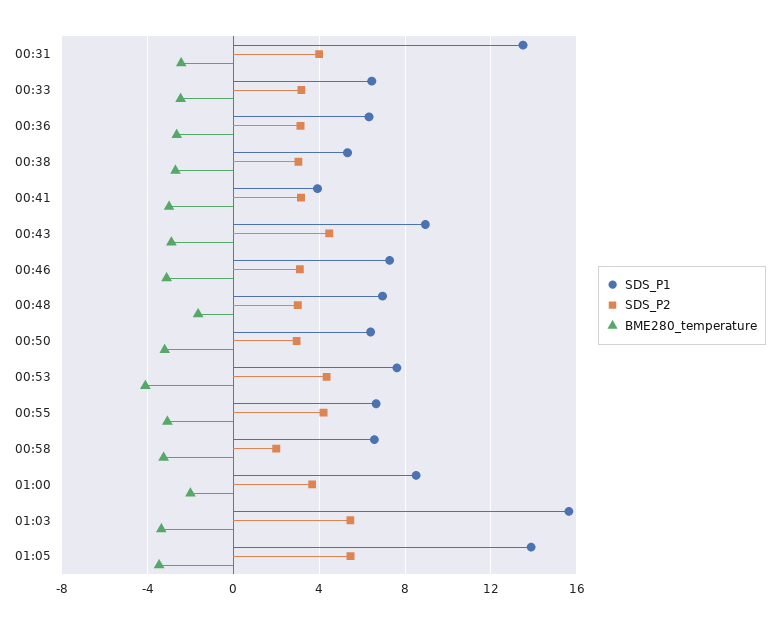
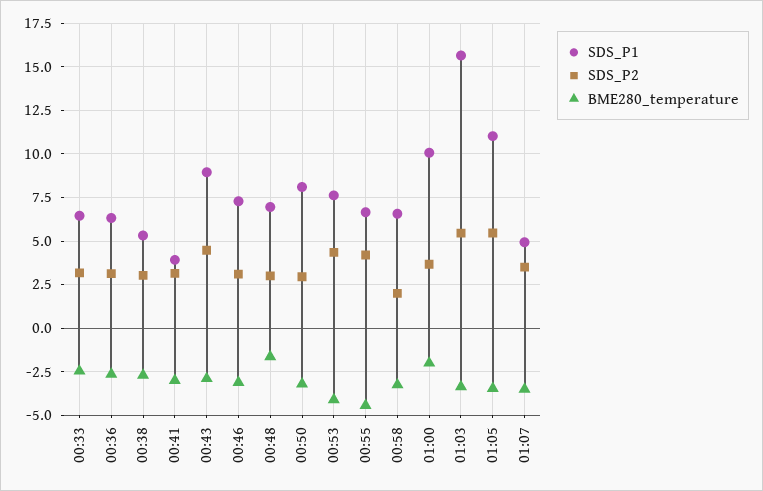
SDS_P1, 00:31: 13.5 -> none
SDS_P2, 00:31: 4 -> none
BME280_temperature, 00:31: -2.5 -> none
SDS_P1, 00:50: 6.5 -> 8
BME280_temperature, 00:55: -3 -> -4.5
SDS_P1, 01:00: 8.5 -> 10
SDS_P1, 01:05: 14 -> 11
SDS_P1, 01:07: none -> 5
SDS_P2, 01:07: none -> 3.5
BME280_temperature, 01:07: none -> -3.5

